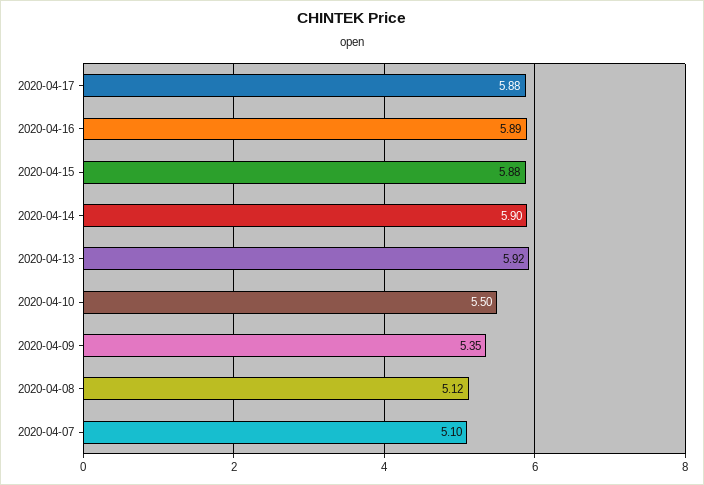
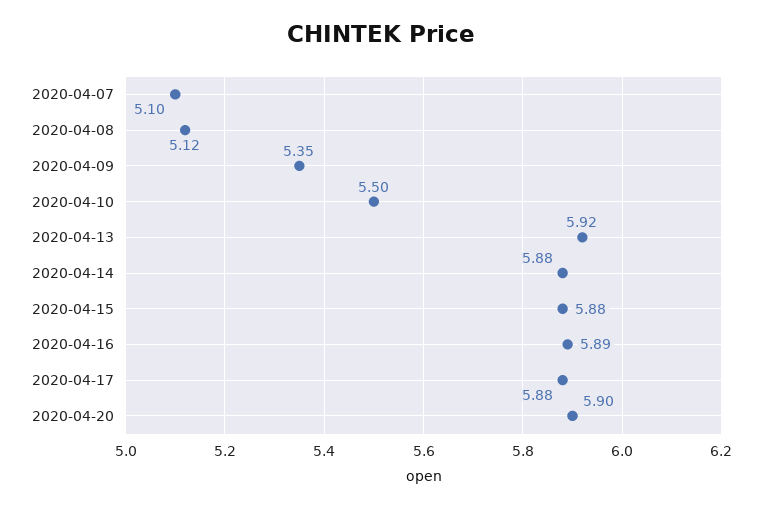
2020-04-14: 5.9 -> 5.88
2020-04-20: none -> 5.9

